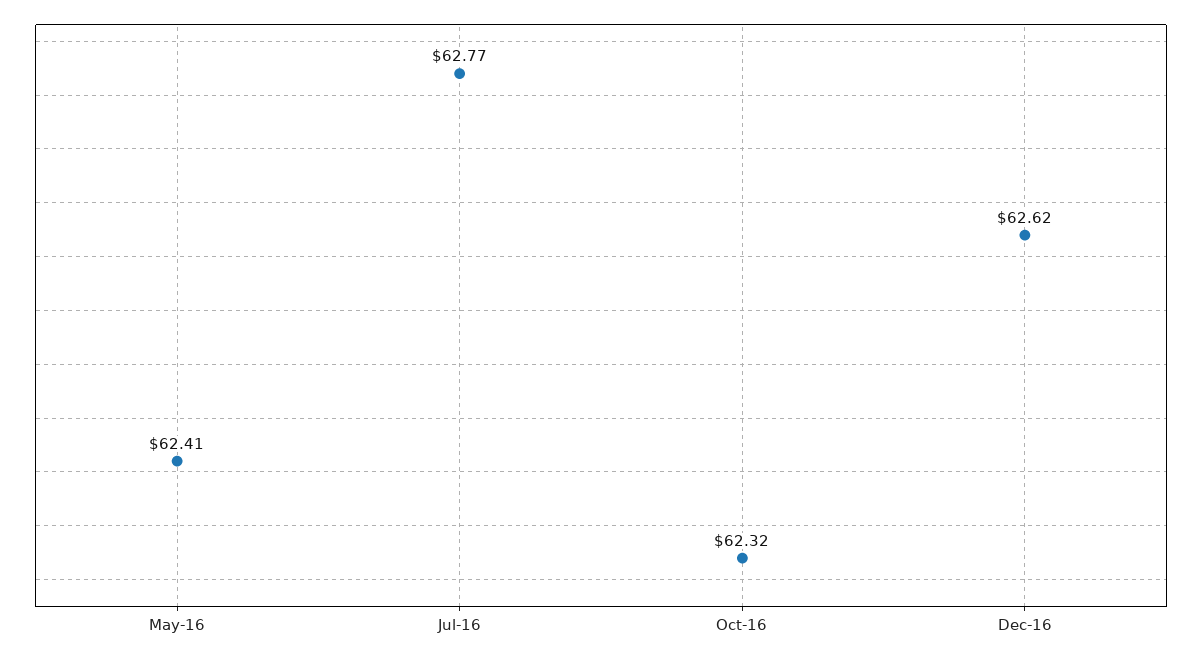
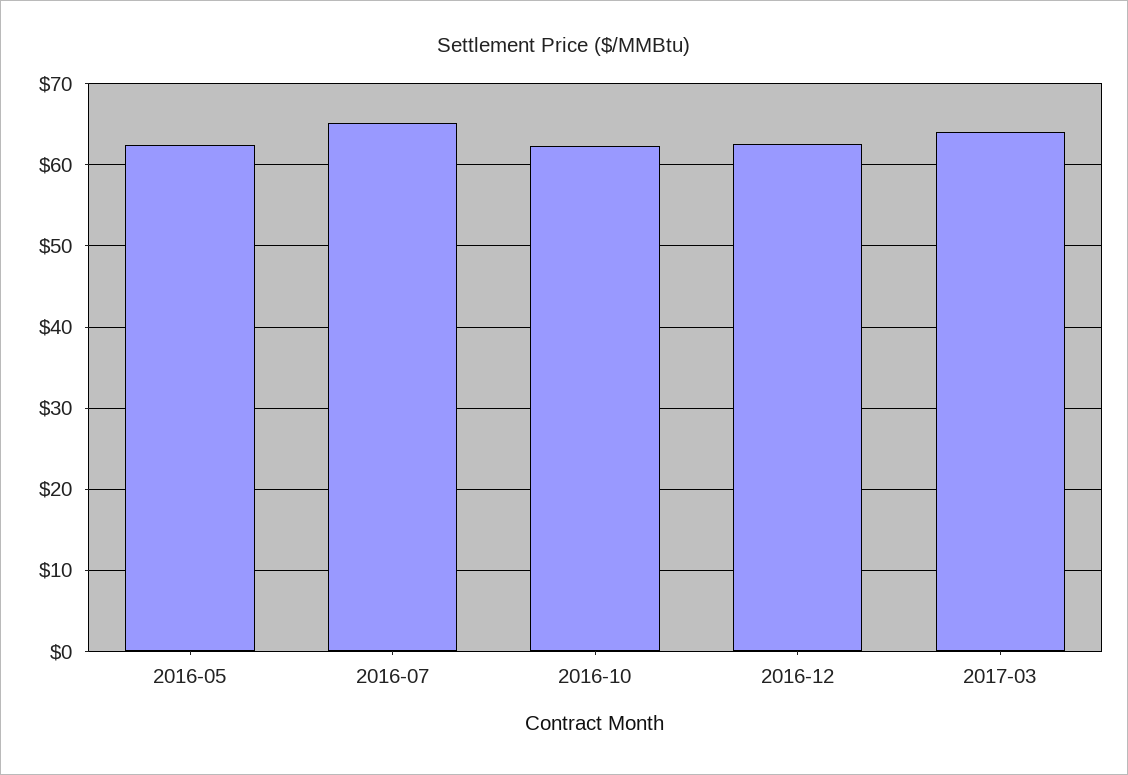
Jul-16: 62.77 -> 65
2017-03: none -> 64

